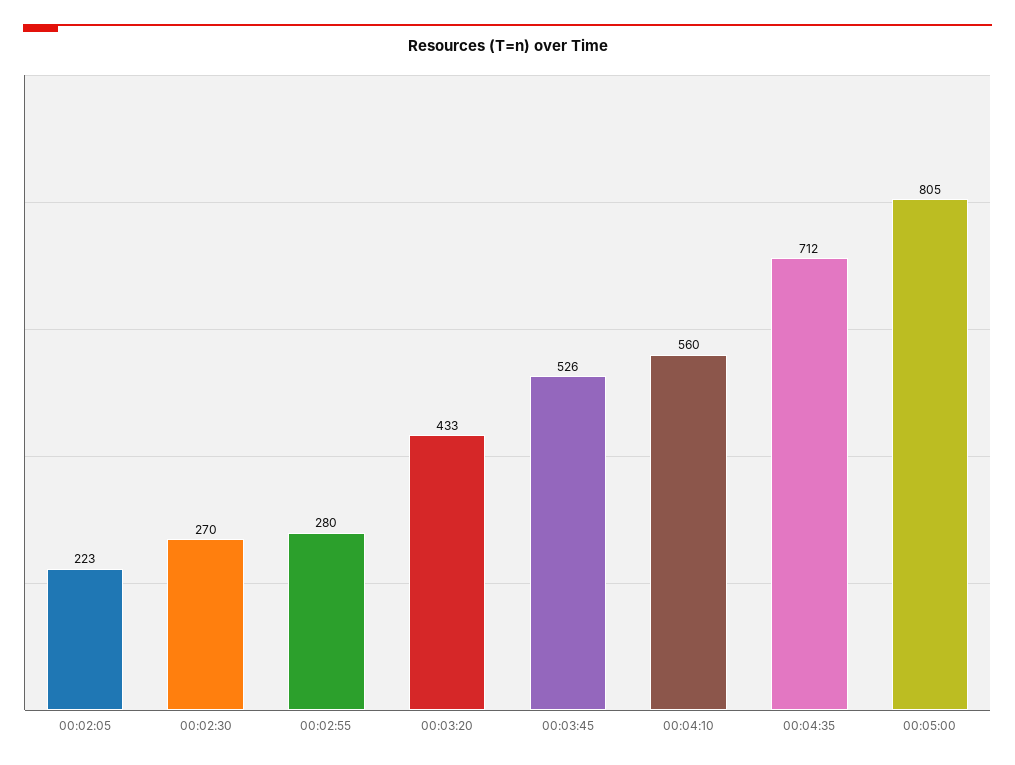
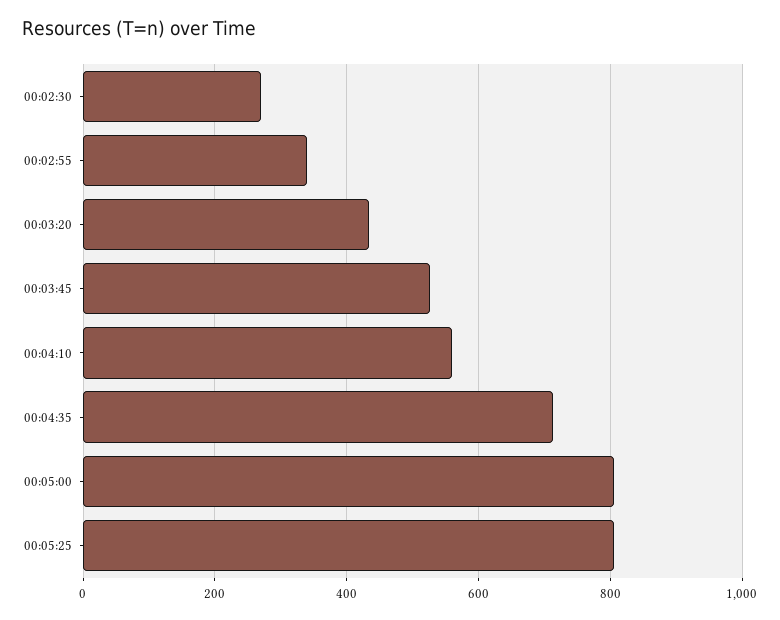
00:02:05: 223 -> none
00:02:55: 280 -> 340
00:05:25: none -> 800

